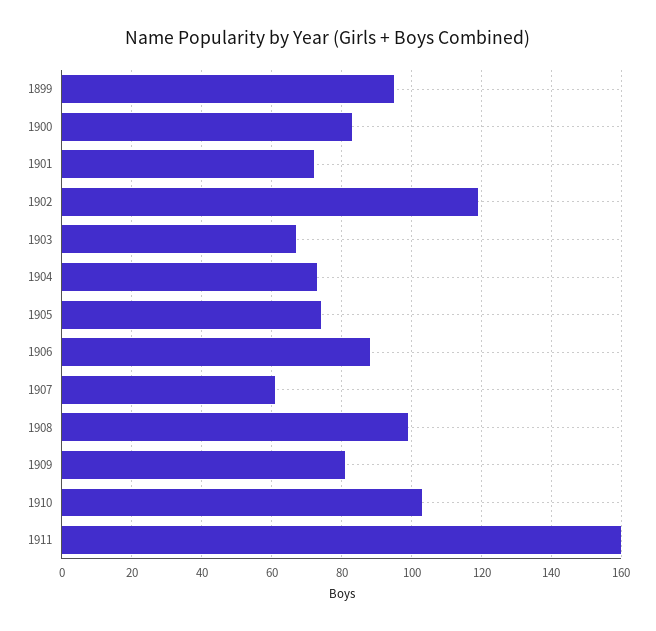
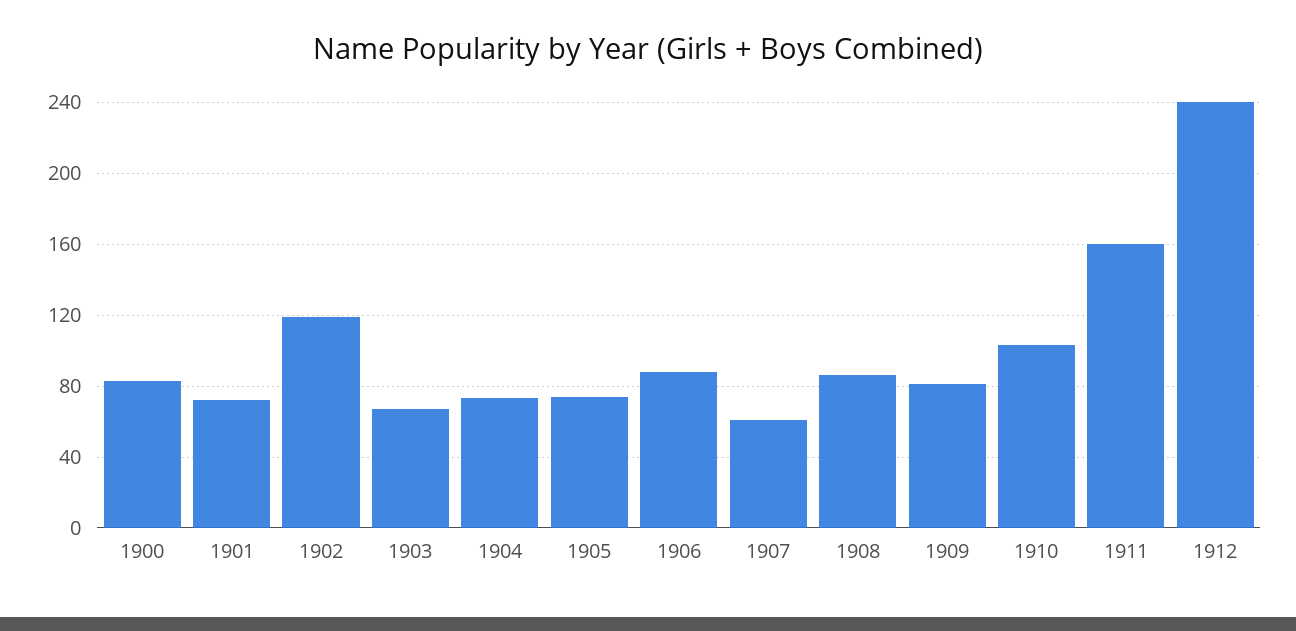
1899: 95 -> none
1908: 100 -> 85
1912: none -> 240

